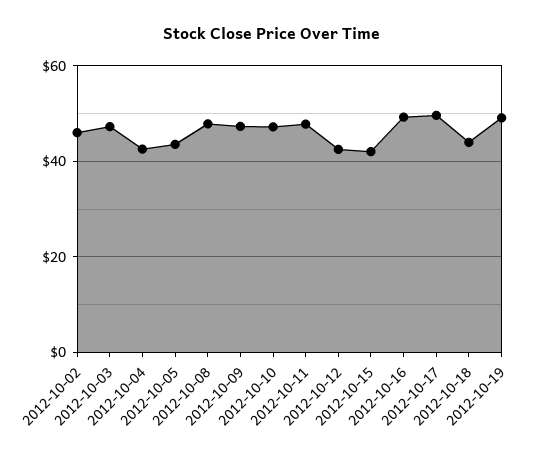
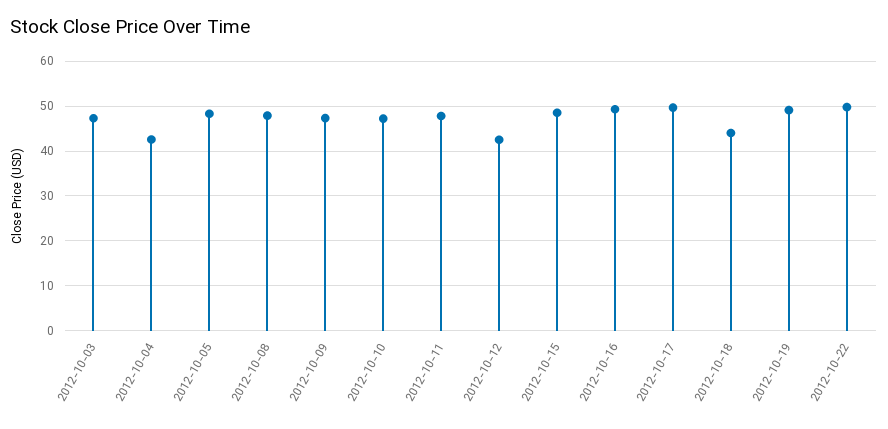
2012-10-02: 46 -> none
2012-10-05: 44 -> 48
2012-10-15: 42 -> 48
2012-10-22: none -> 50

